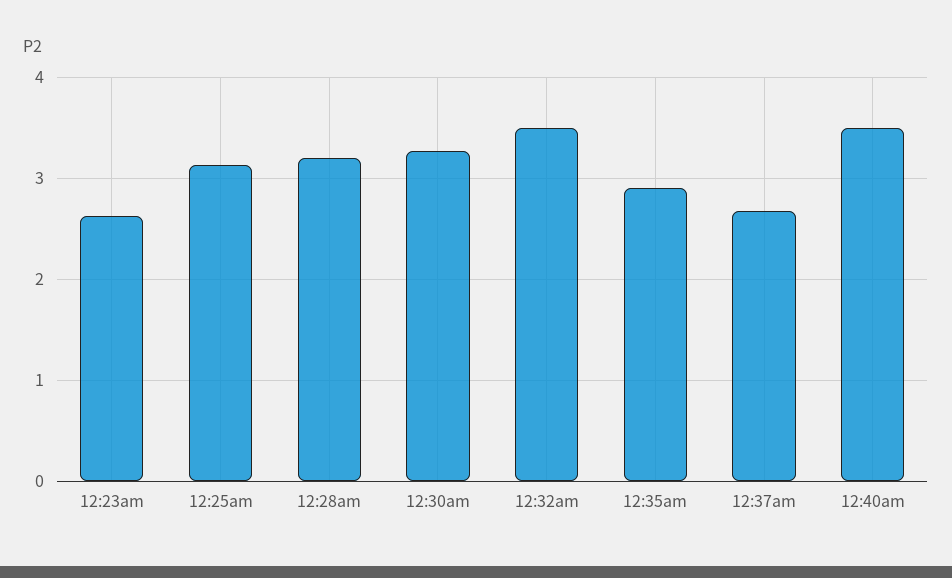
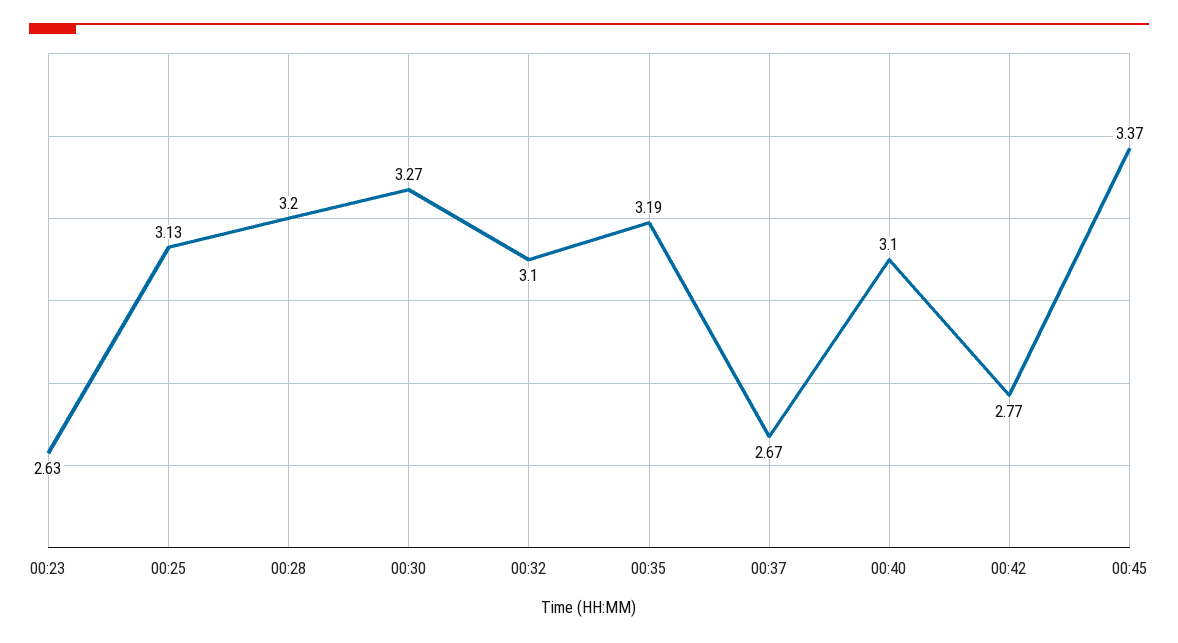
12:32am: 3.5 -> 3.1
12:35am: 2.9 -> 3.19
12:40am: 3.5 -> 3.1
00:42: none -> 2.77
00:45: none -> 3.37

